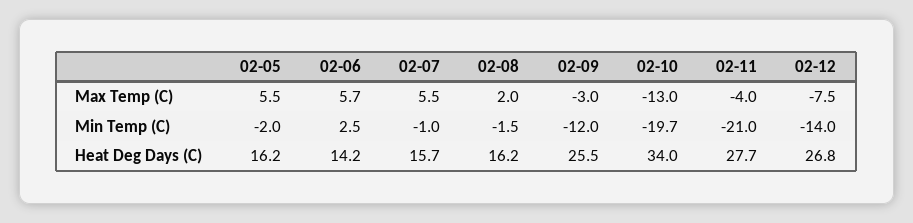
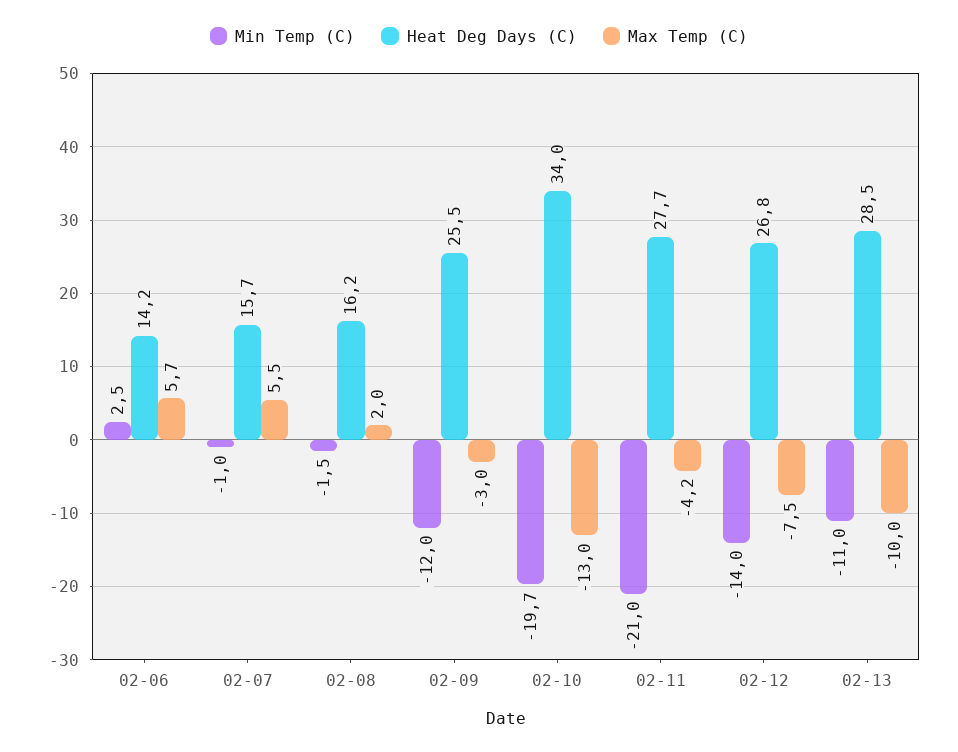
Max Temp (C), 02-05: 5.5 -> none
Max Temp (C), 02-11: -4 -> -4.2
Min Temp (C), 02-05: -2 -> none
Heat Deg Days (C), 02-05: 16.2 -> none
Min Temp (C), 02-13: none -> -11
Heat Deg Days (C), 02-13: none -> 28.5
Max Temp (C), 02-13: none -> -10

